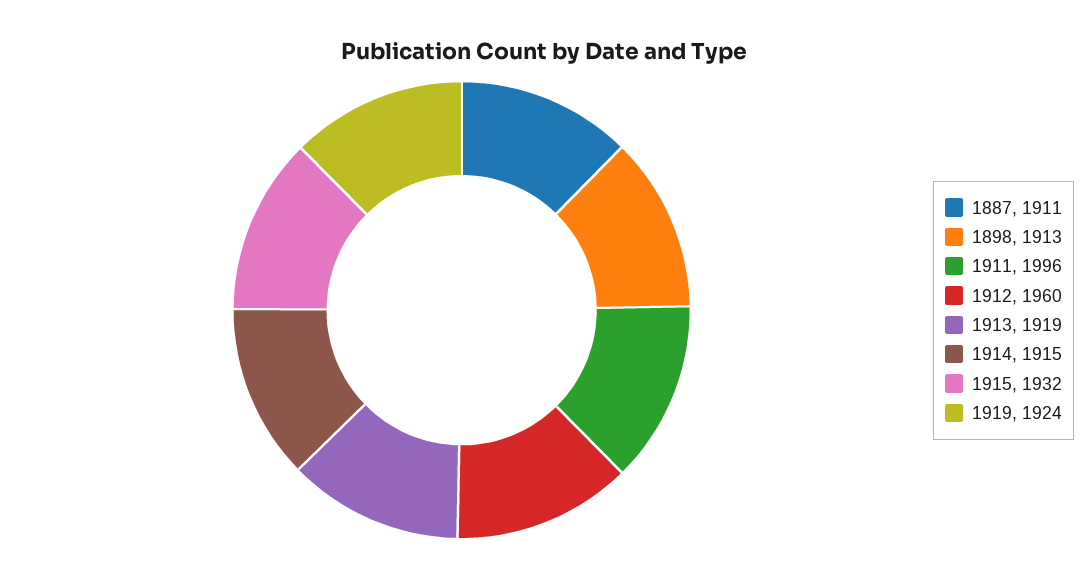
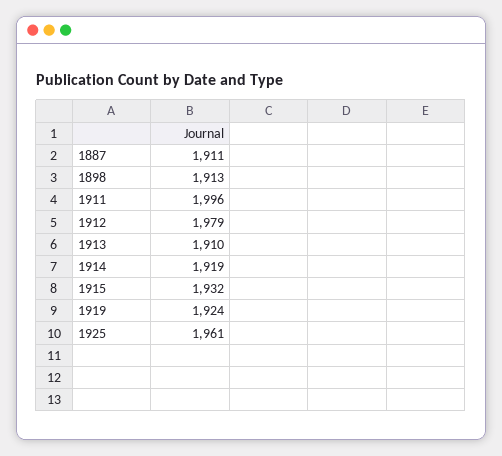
1912: 1960 -> 1979
1913: 1919 -> 1910
1914: 1915 -> 1919
1925: none -> 1961

